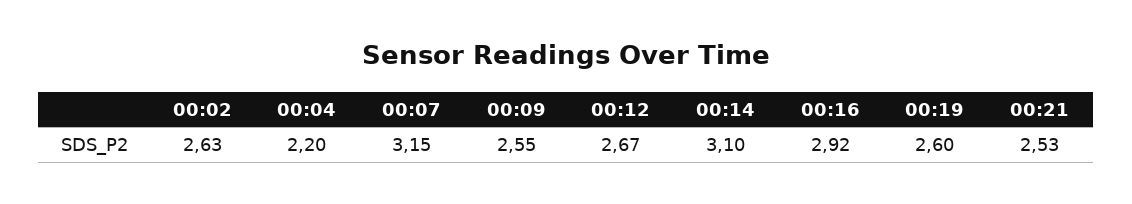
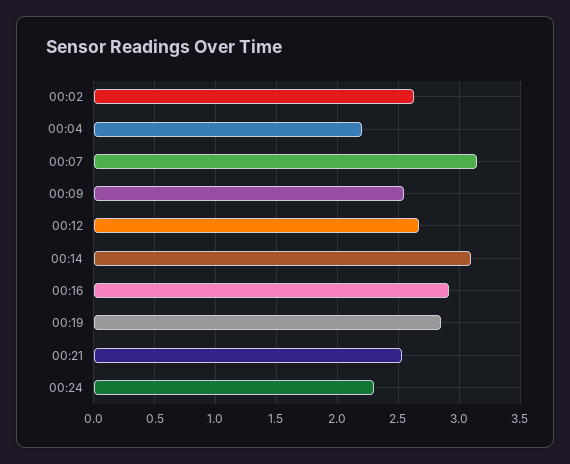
00:19: 2.6 -> 2.85
00:24: none -> 2.3

